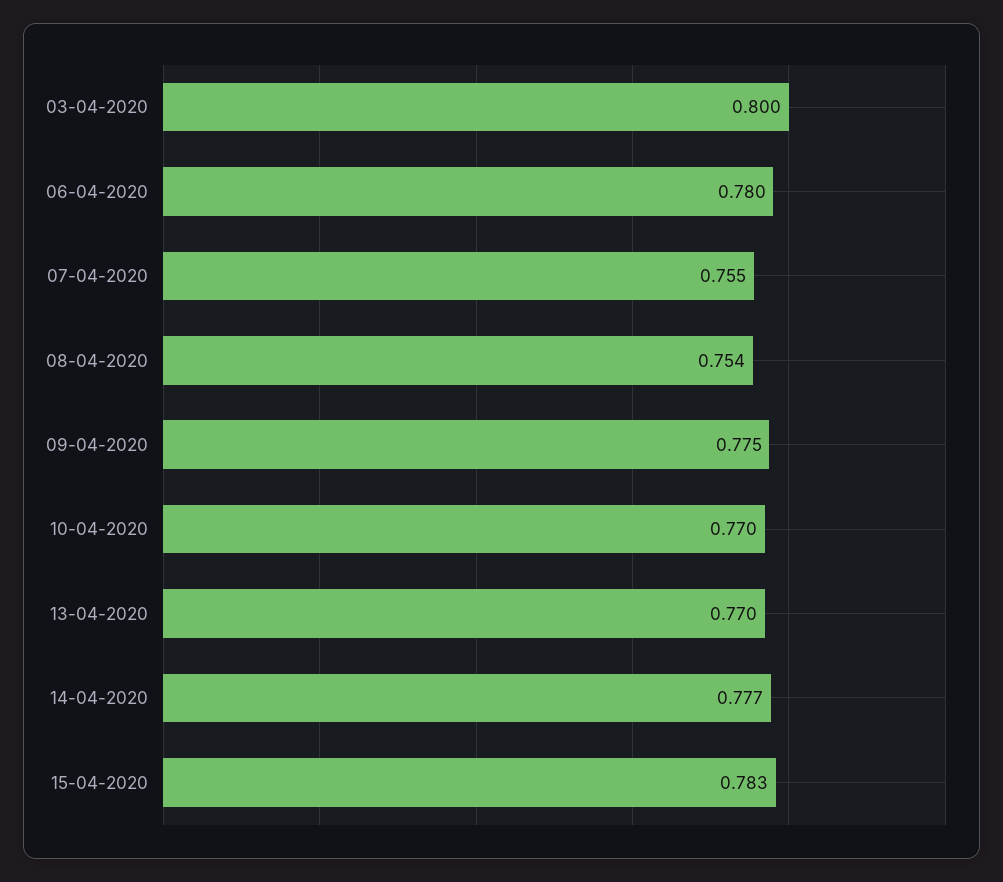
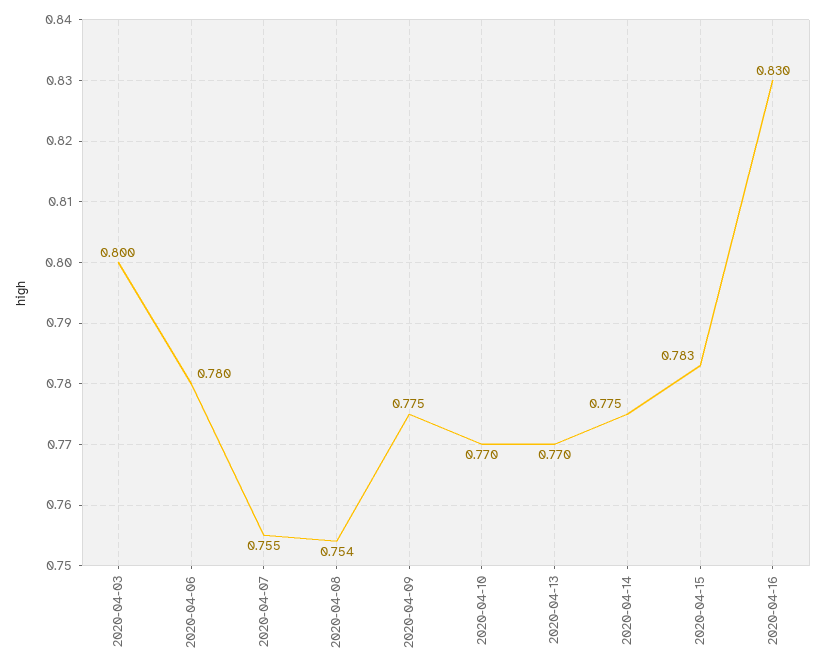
14-04-2020: 0.777 -> 0.775
2020-04-16: none -> 0.83

